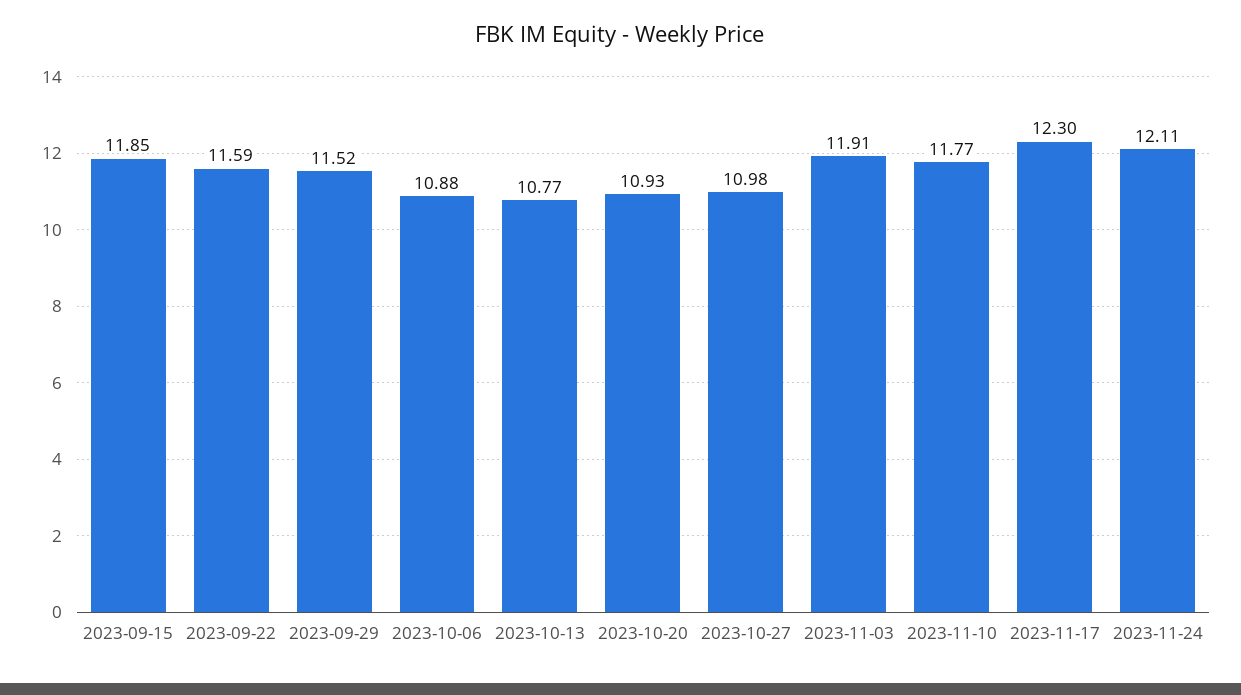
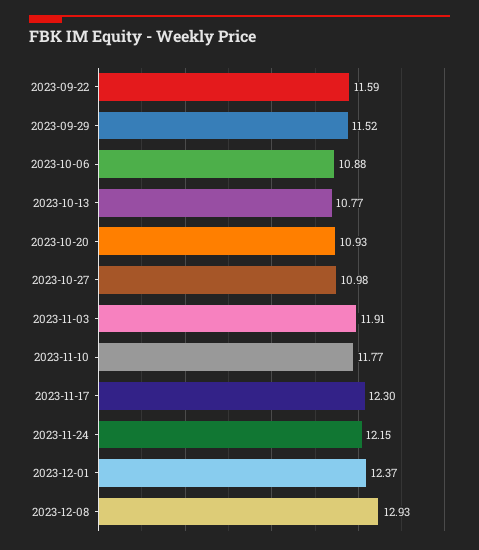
2023-09-15: 11.85 -> none
2023-11-24: 12.11 -> 12.15
2023-12-01: none -> 12.37
2023-12-08: none -> 12.93

